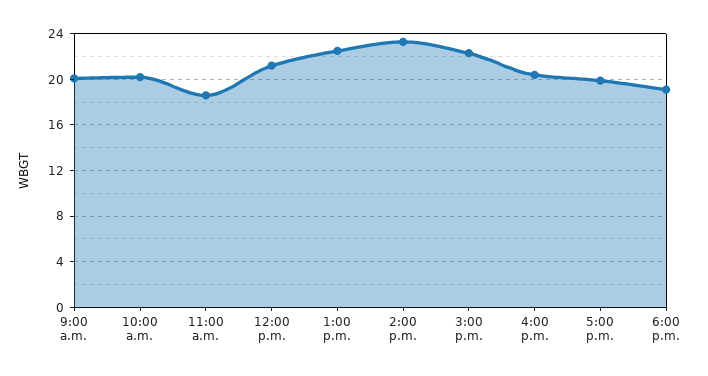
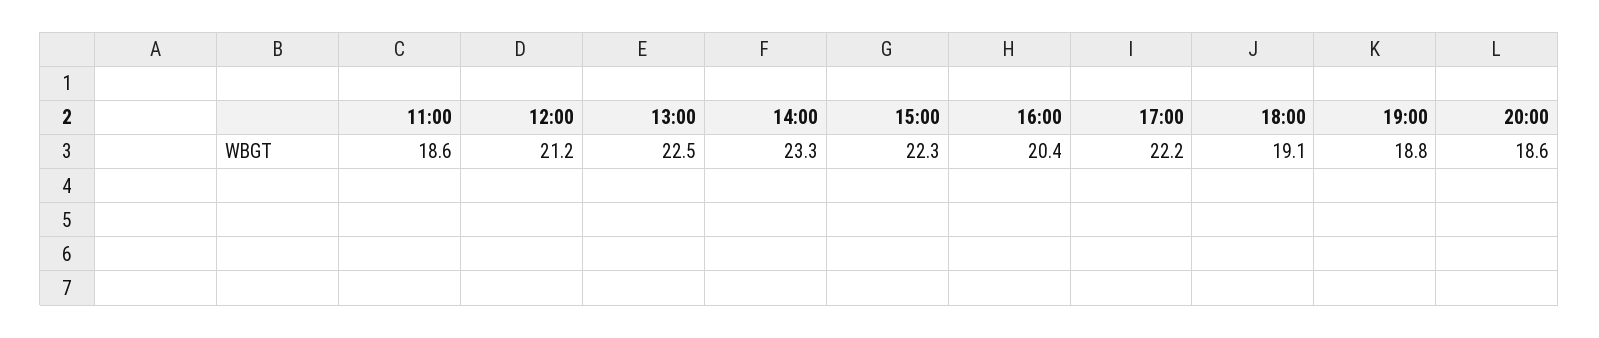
9:00 a.m.: 20 -> none
10:00 a.m.: 20 -> none
5:00 p.m.: 20 -> 22.2
19:00: none -> 18.8
20:00: none -> 18.6

